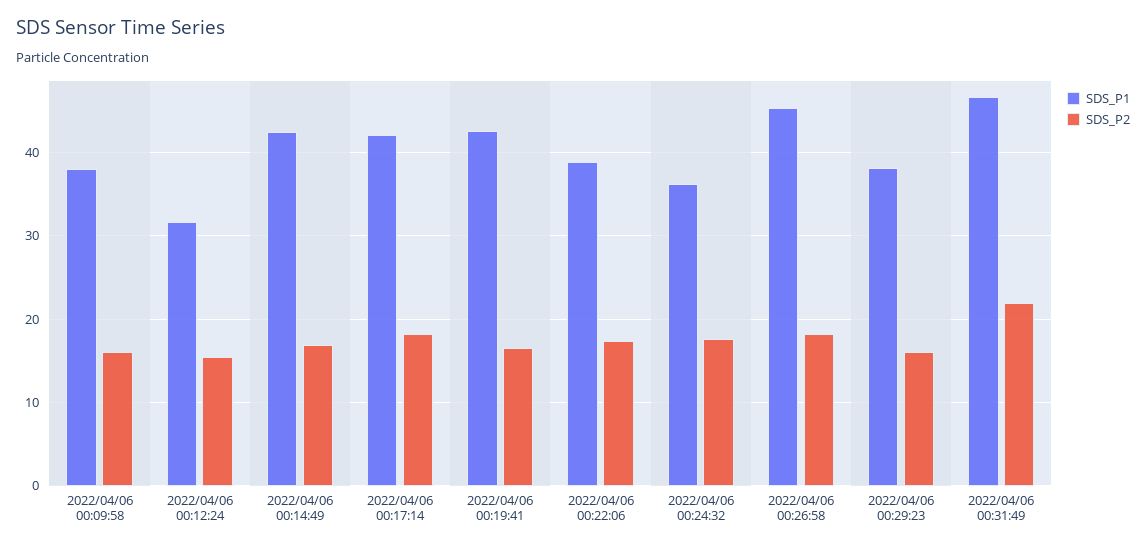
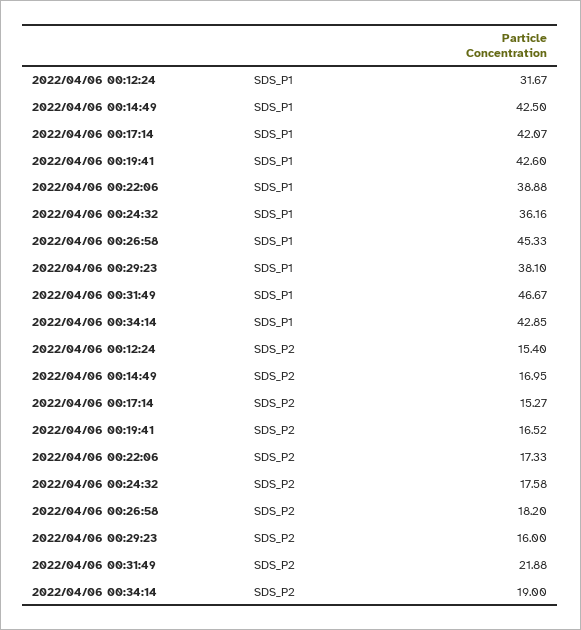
SDS_P1, 2022/04/06 00:09:58: 38 -> none
SDS_P2, 2022/04/06 00:09:58: 16 -> none
SDS_P2, 2022/04/06 00:17:14: 18 -> 15.27
SDS_P1, 2022/04/06 00:34:14: none -> 42.85
SDS_P2, 2022/04/06 00:34:14: none -> 19

